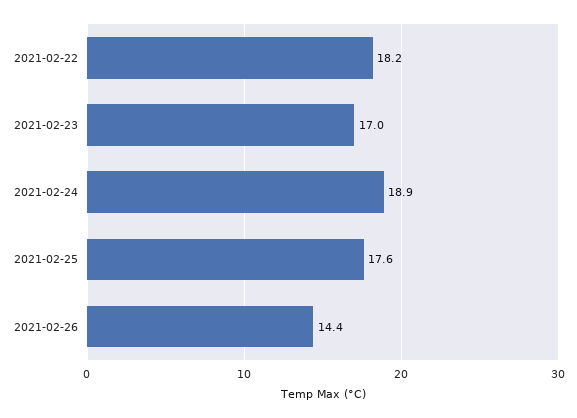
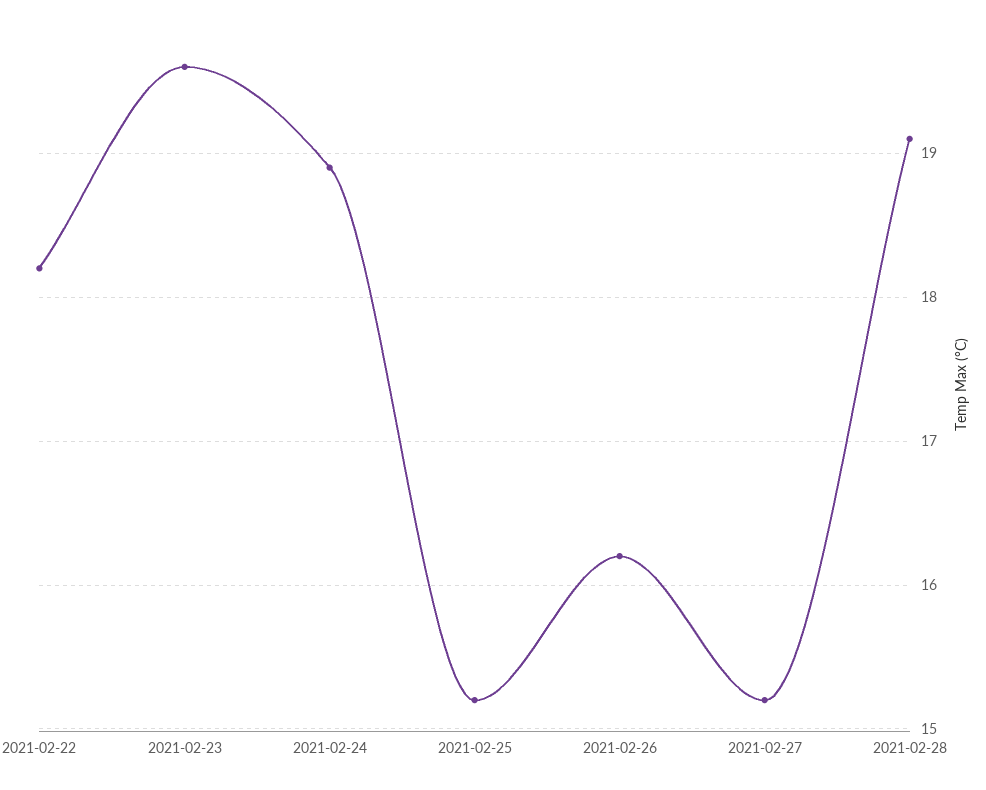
2021-02-23: 17 -> 19.6
2021-02-25: 17.6 -> 15.2
2021-02-26: 14.4 -> 16.2
2021-02-27: none -> 15.2
2021-02-28: none -> 19.1

